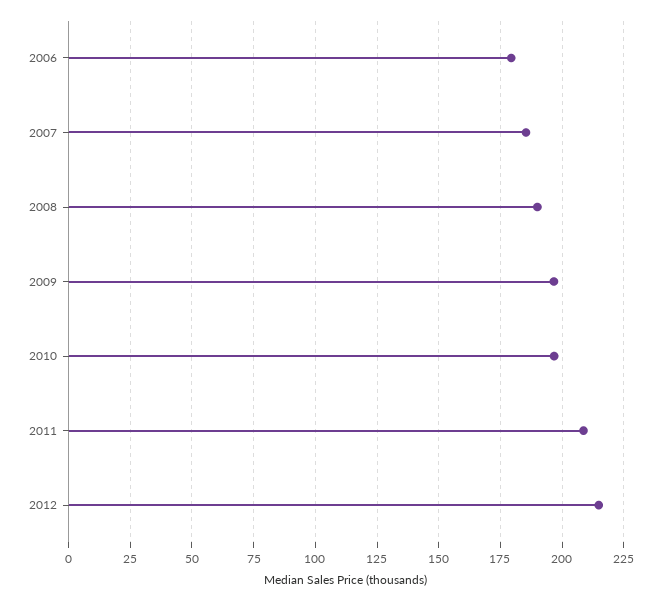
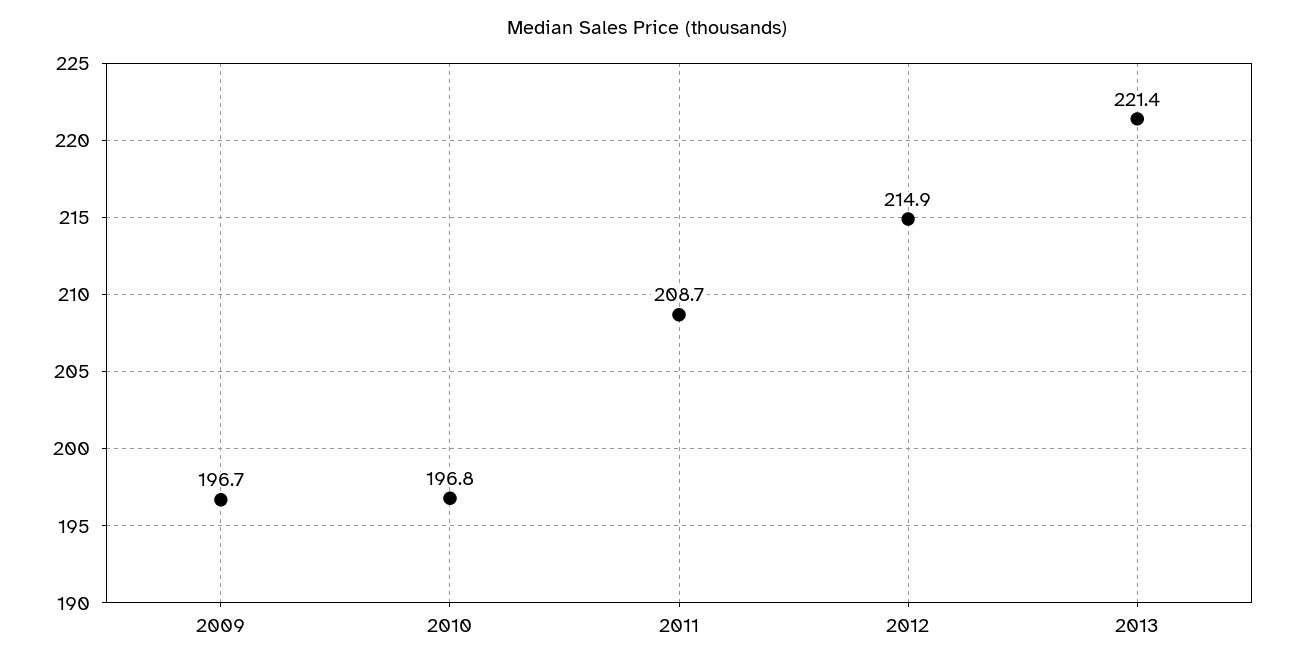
2006: 180 -> none
2007: 185 -> none
2008: 190 -> none
2013: none -> 221.4

